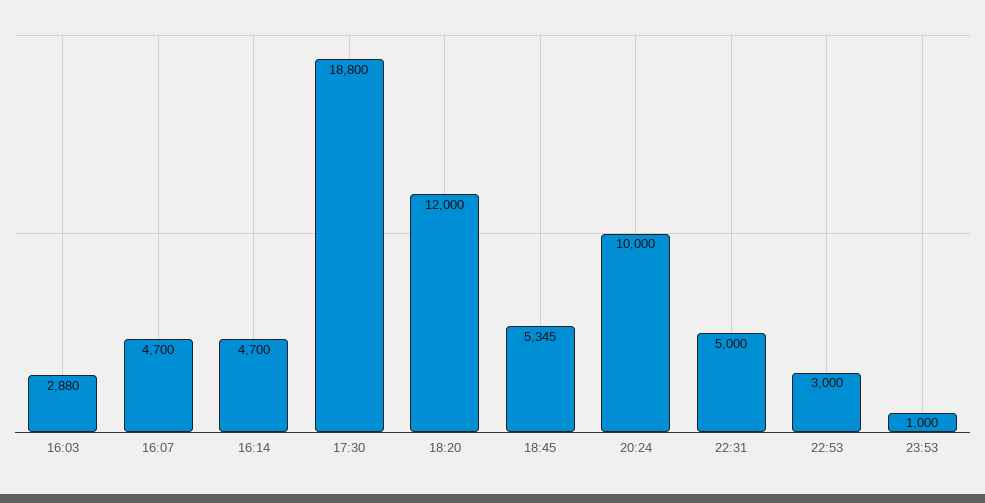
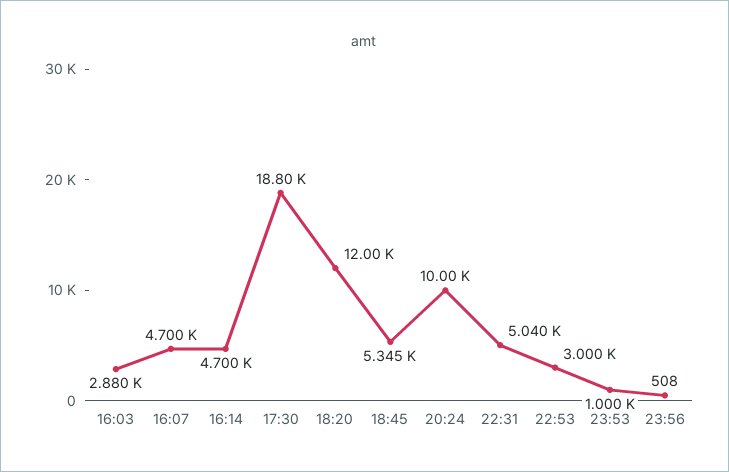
22:31: 5000 -> 5040
23:56: none -> 508

